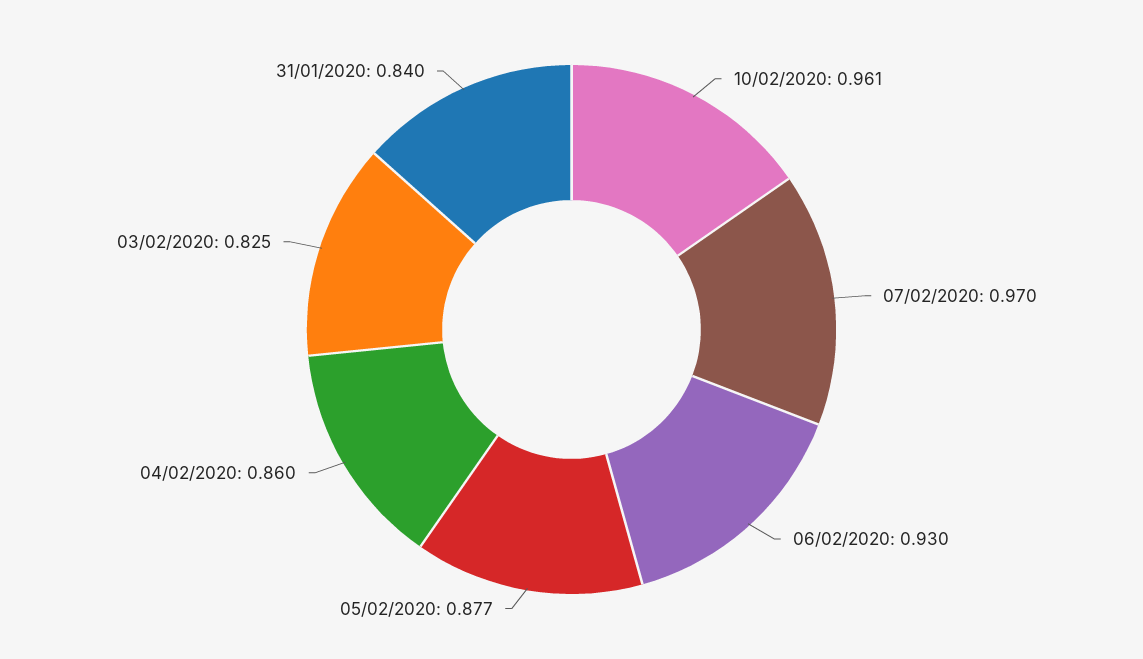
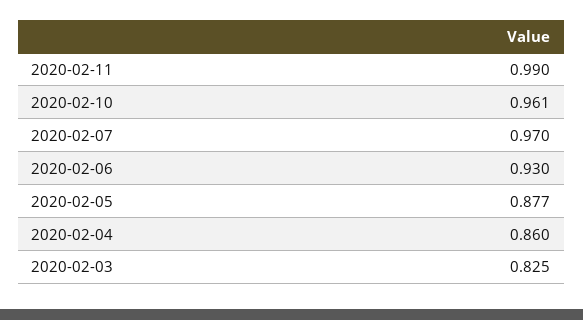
31/01/2020: 0.84 -> none
2020-02-11: none -> 0.99

